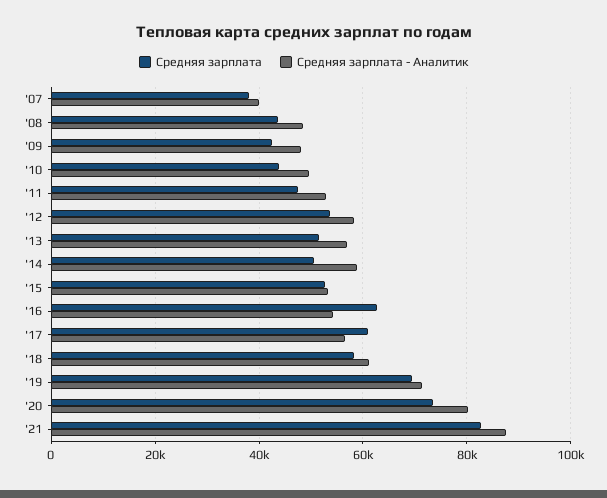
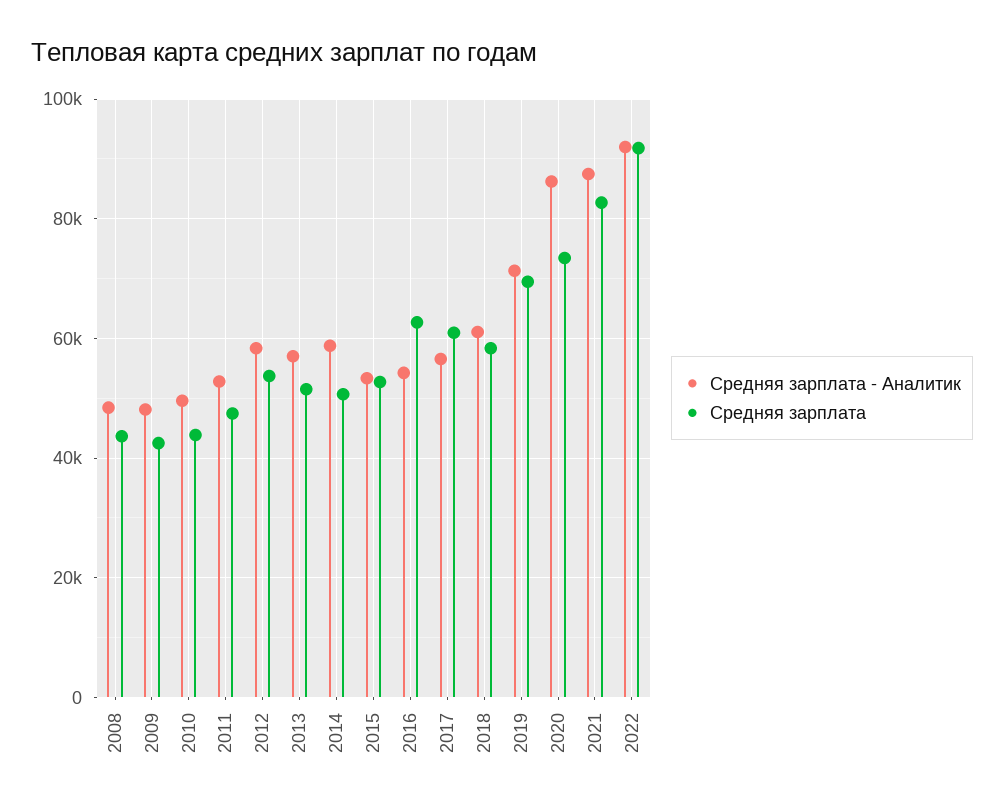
Средняя зарплата, '07: 38000 -> none
Средняя зарплата - Аналитик, '07: 40000 -> none
Средняя зарплата - Аналитик, '20: 80000 -> 86000
Средняя зарплата - Аналитик, 2022: none -> 92000
Средняя зарплата, 2022: none -> 92000

